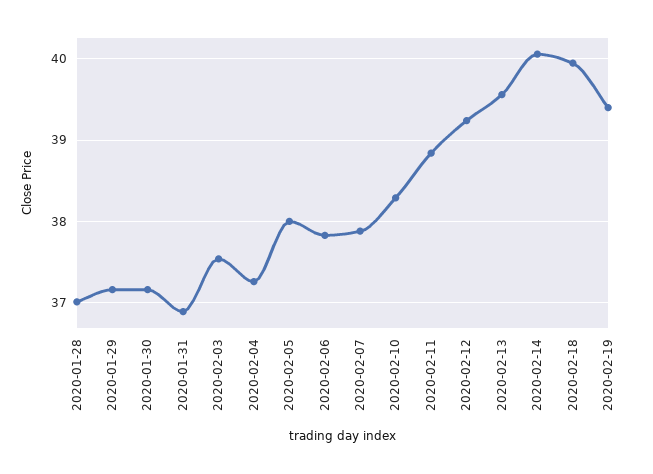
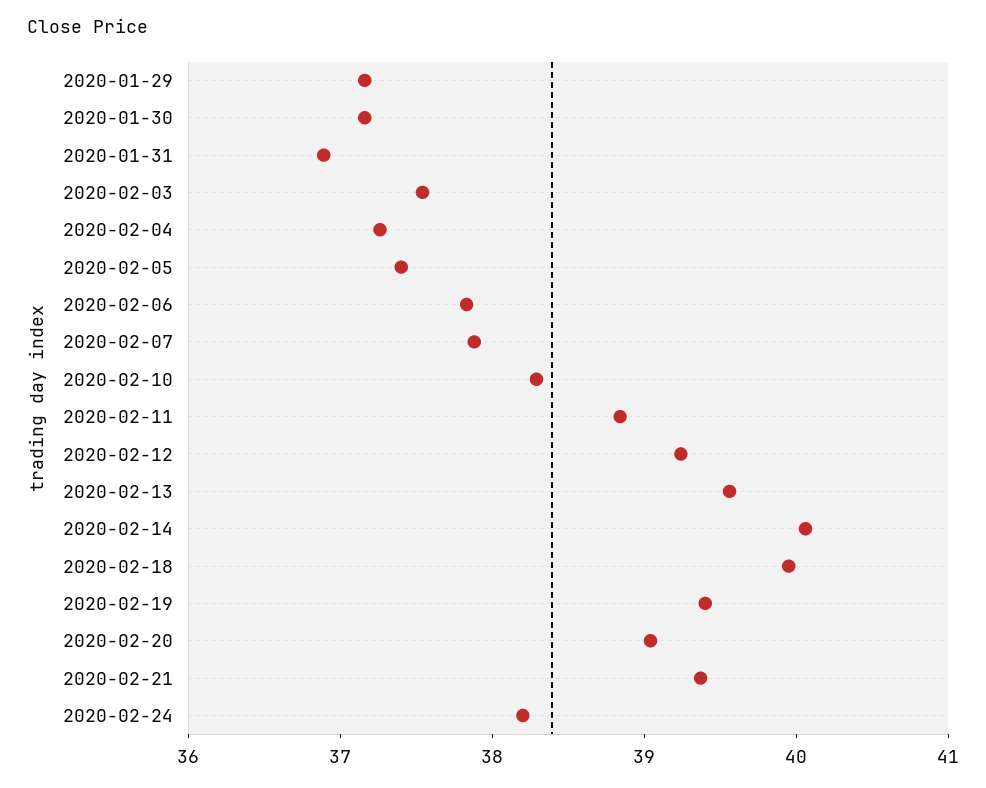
2020-01-28: 37 -> none
2020-02-05: 38 -> 37.4
2020-02-20: none -> 39
2020-02-21: none -> 39.4
2020-02-24: none -> 38.2

